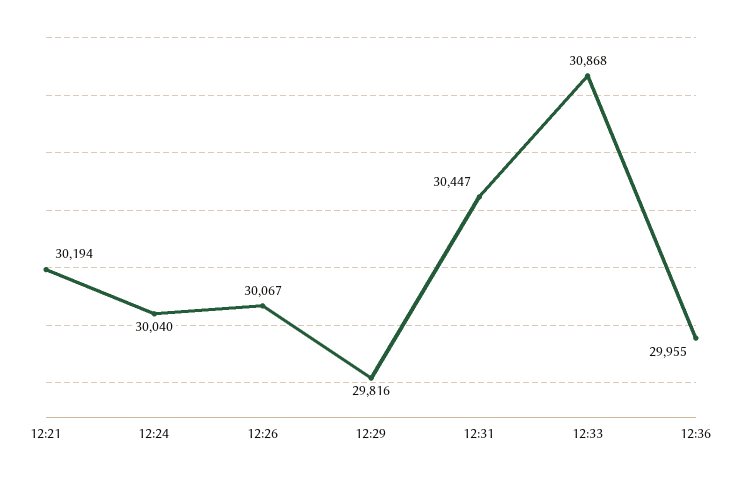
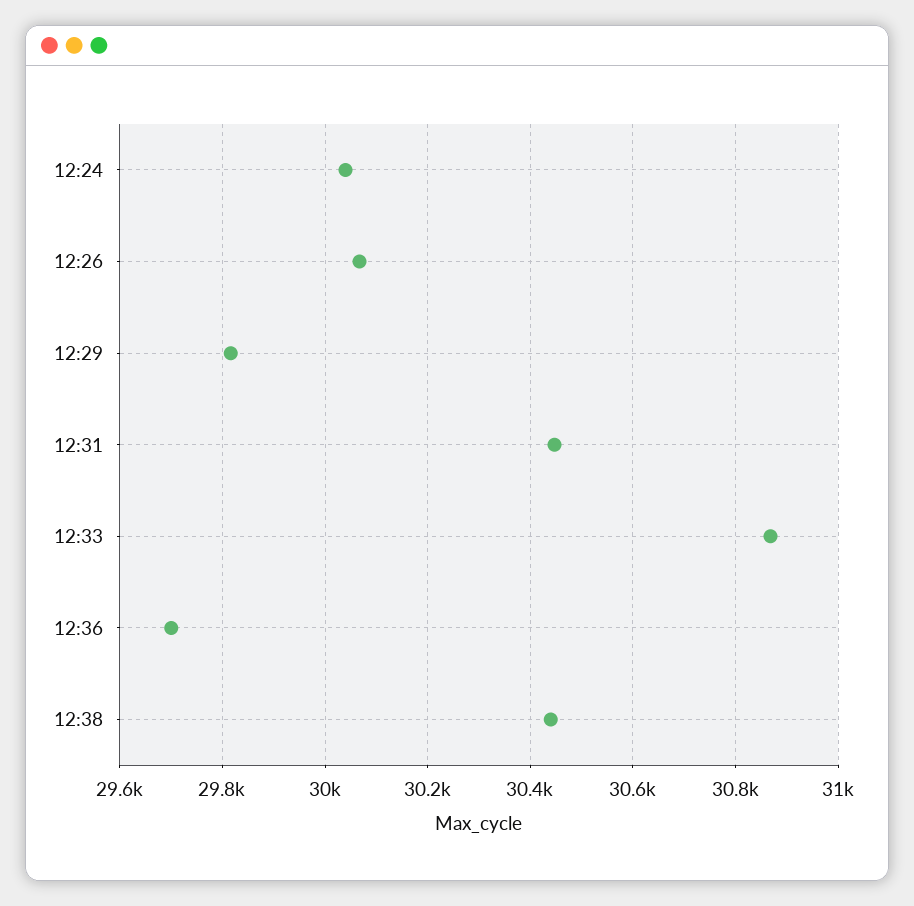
12:21: 30194 -> none
12:36: 29955 -> 29700
12:38: none -> 30440

